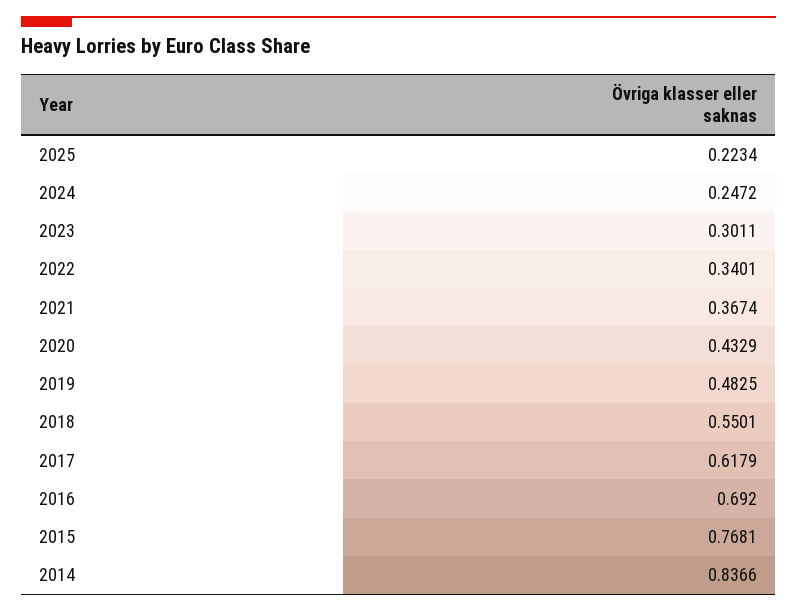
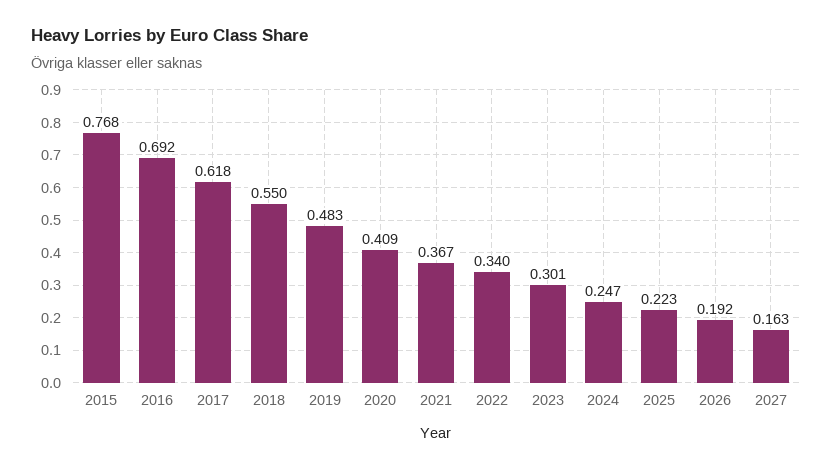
2020: 0.4329 -> 0.409
2014: 0.8366 -> none
2026: none -> 0.192
2027: none -> 0.163

